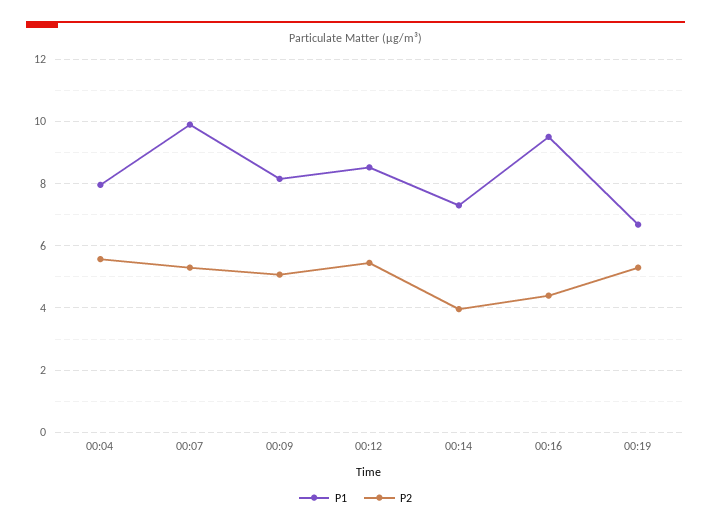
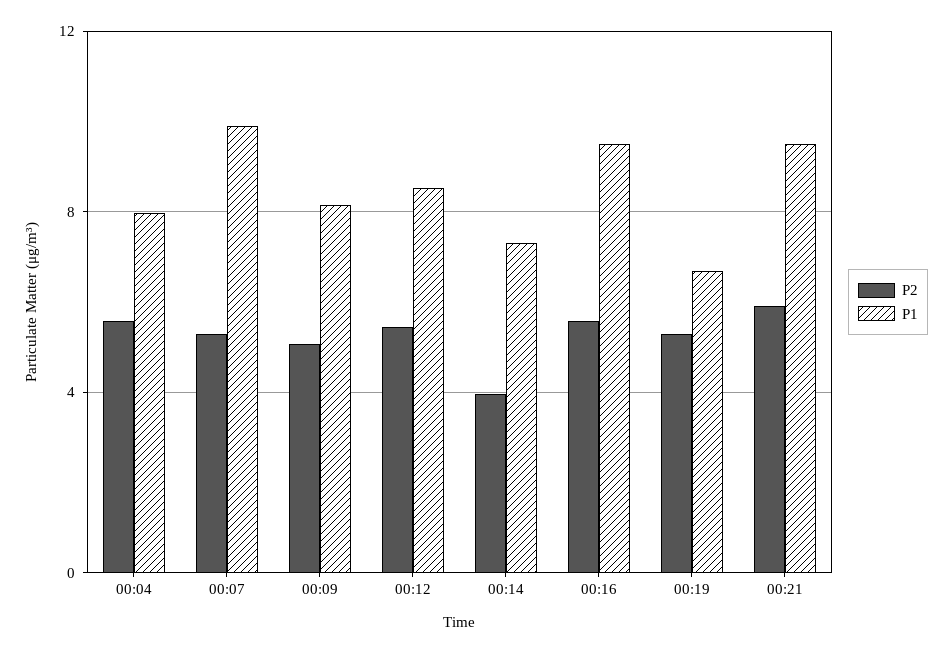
P2, 00:16: 4.4 -> 5.5
P2, 00:21: none -> 6
P1, 00:21: none -> 9.5

